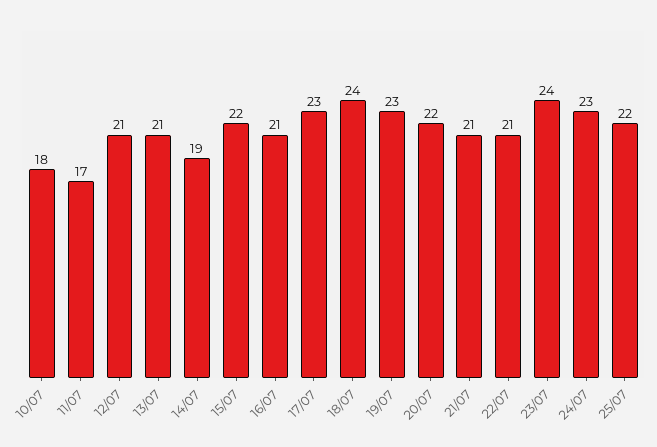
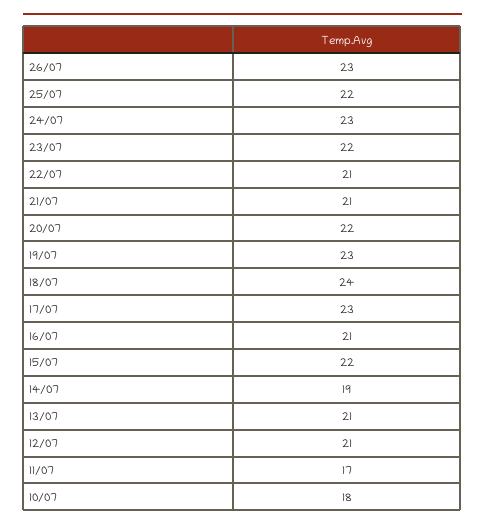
23/07: 24 -> 22
26/07: none -> 23

